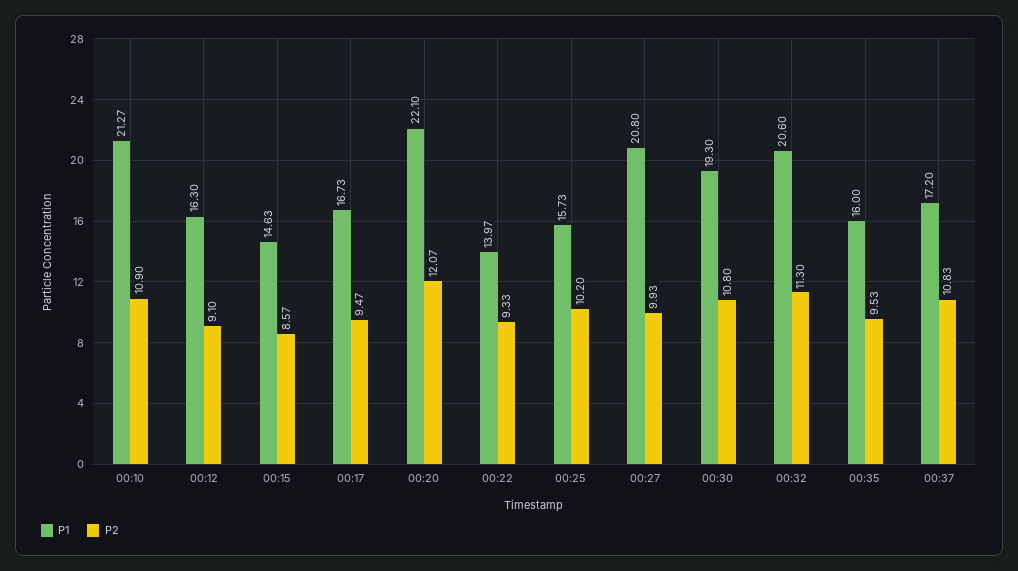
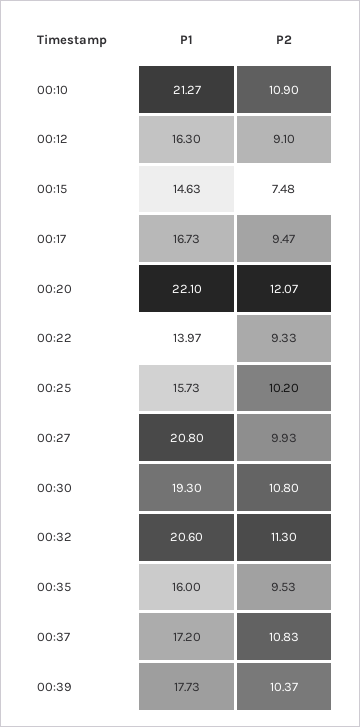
P2, 00:15: 8.57 -> 7.48
P1, 00:39: none -> 17.73
P2, 00:39: none -> 10.37

